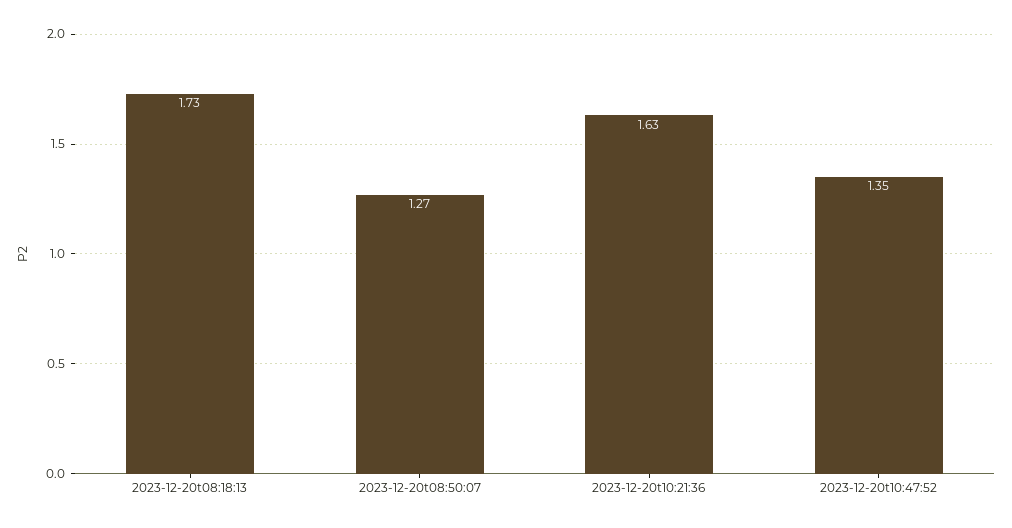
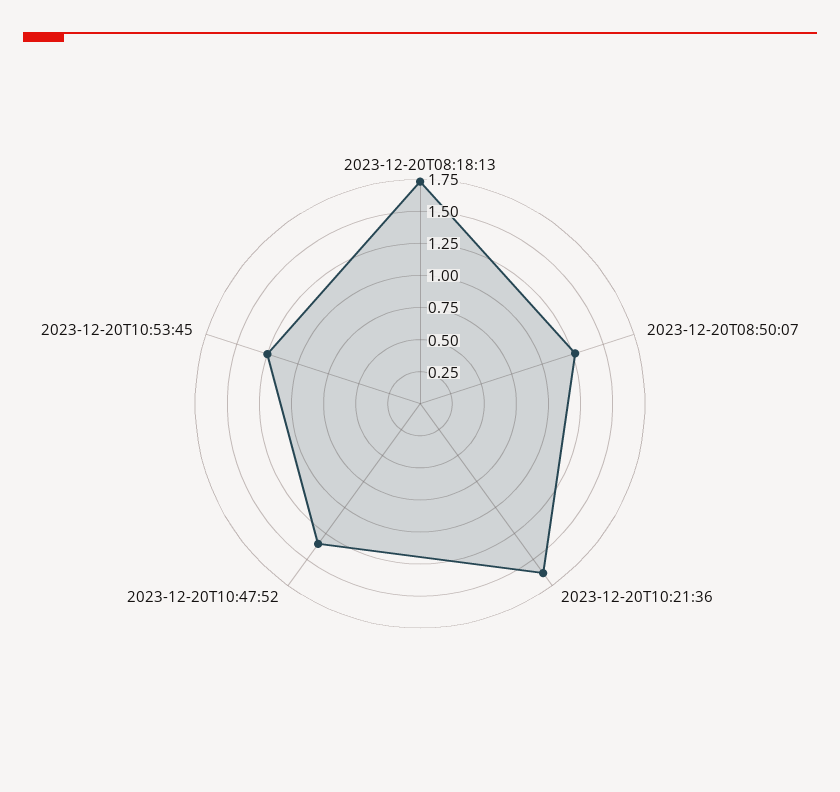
2023-12-20T10:53:45: none -> 1.25

